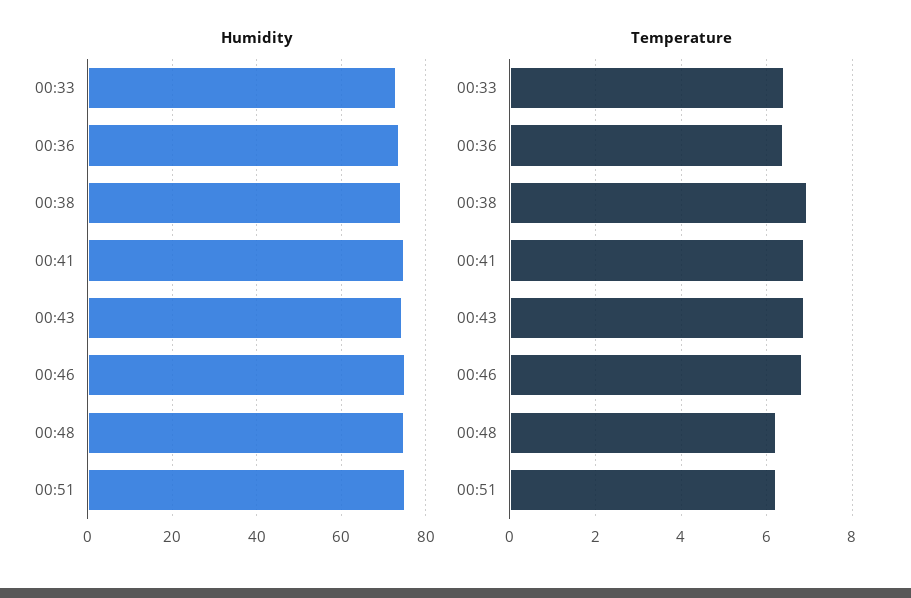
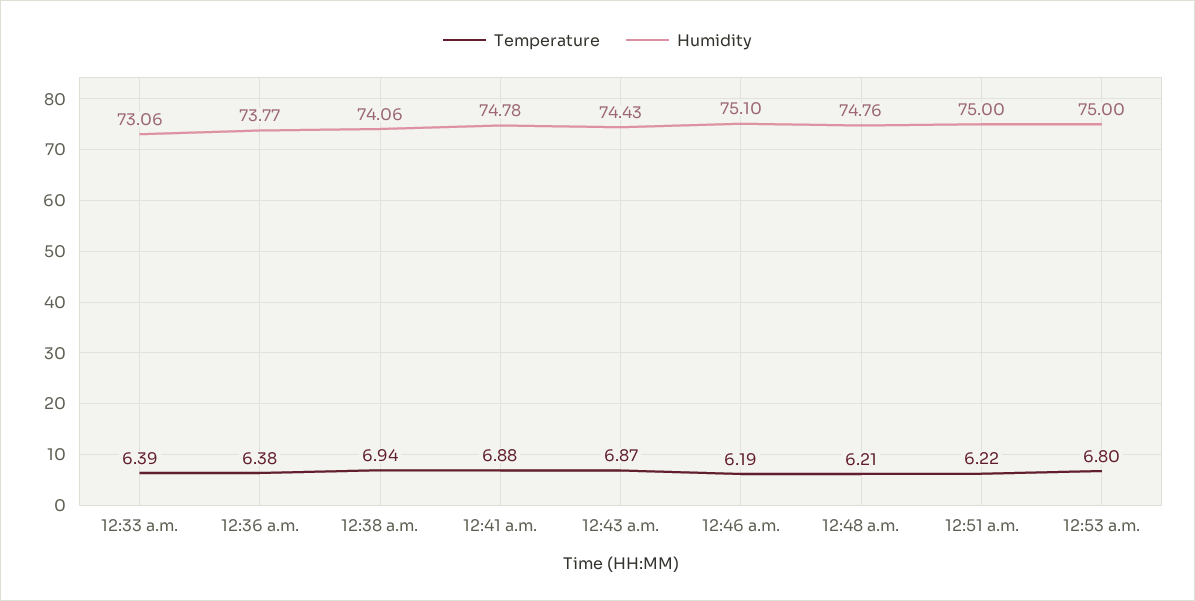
Temperature, 00:46: 6.8 -> 6.19
Temperature, 12:53 a.m.: none -> 6.8
Humidity, 12:53 a.m.: none -> 75

